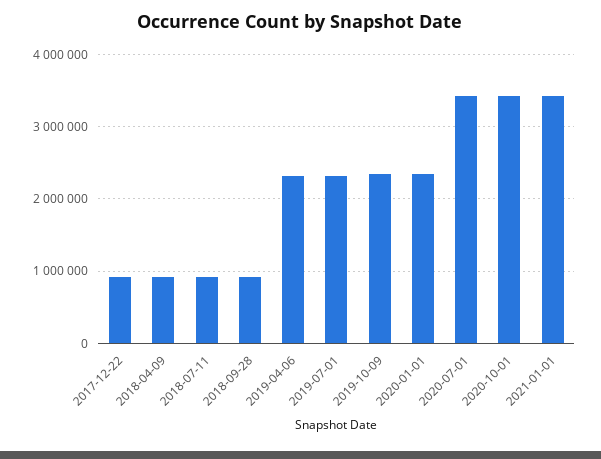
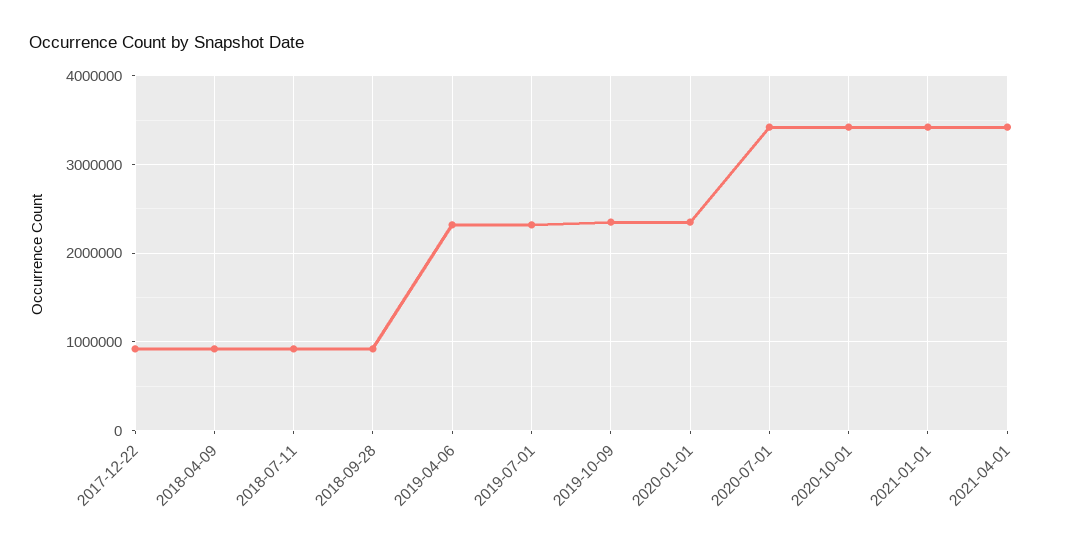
2021-04-01: none -> 3400000

